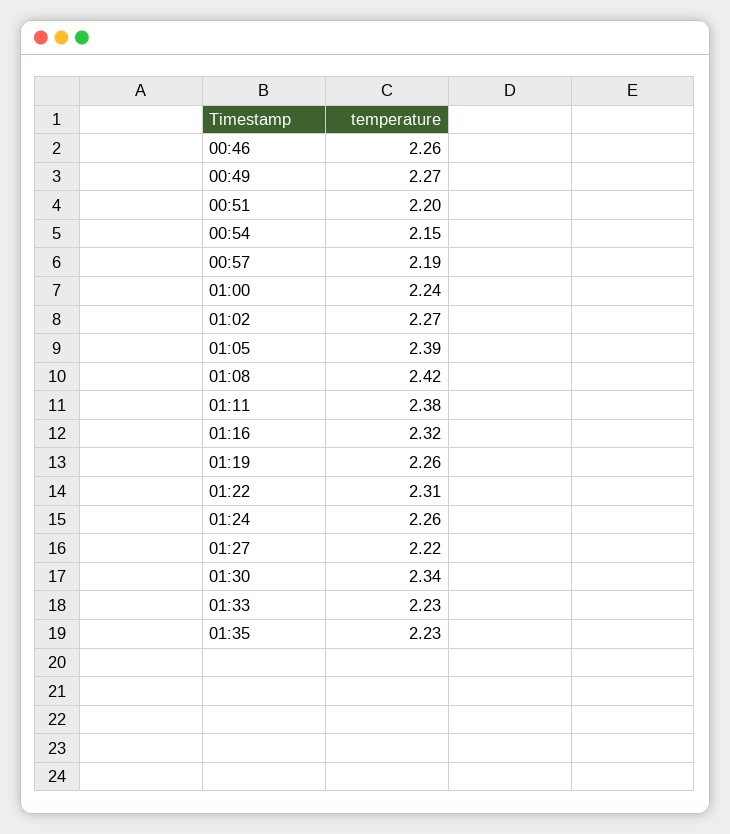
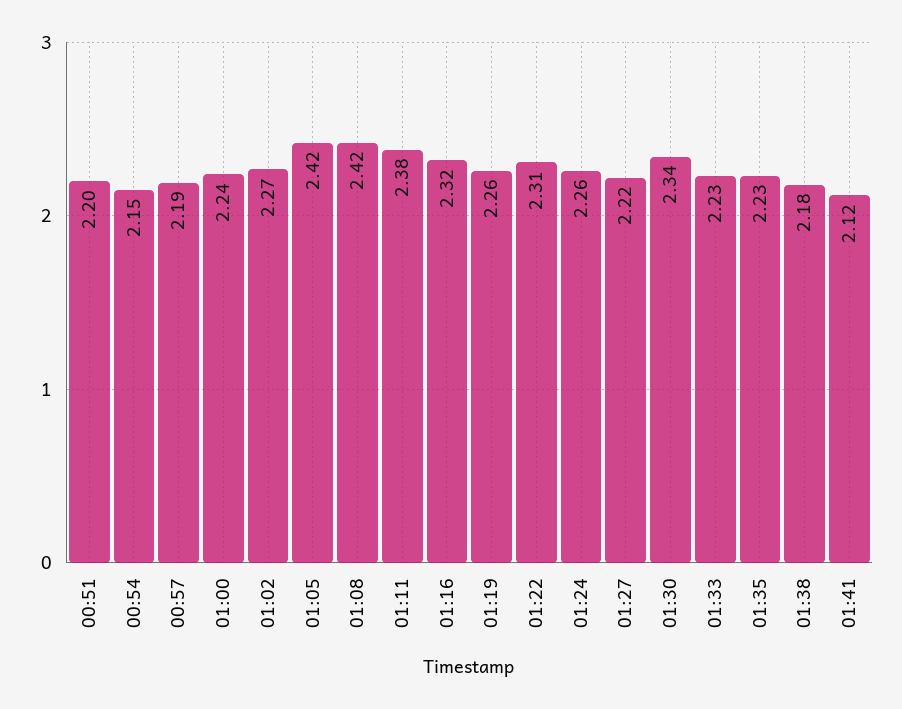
00:46: 2.26 -> none
00:49: 2.27 -> none
01:05: 2.39 -> 2.42
01:38: none -> 2.18
01:41: none -> 2.12

